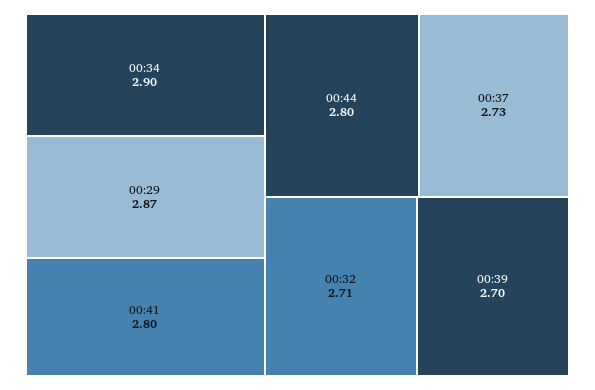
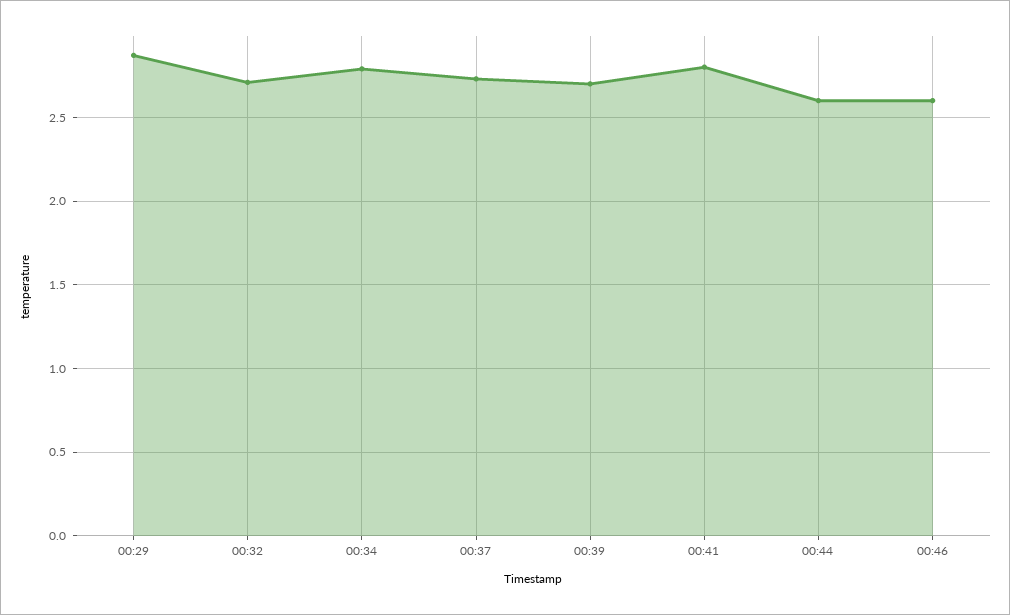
00:34: 2.9 -> 2.8
00:44: 2.8 -> 2.6
00:46: none -> 2.6

